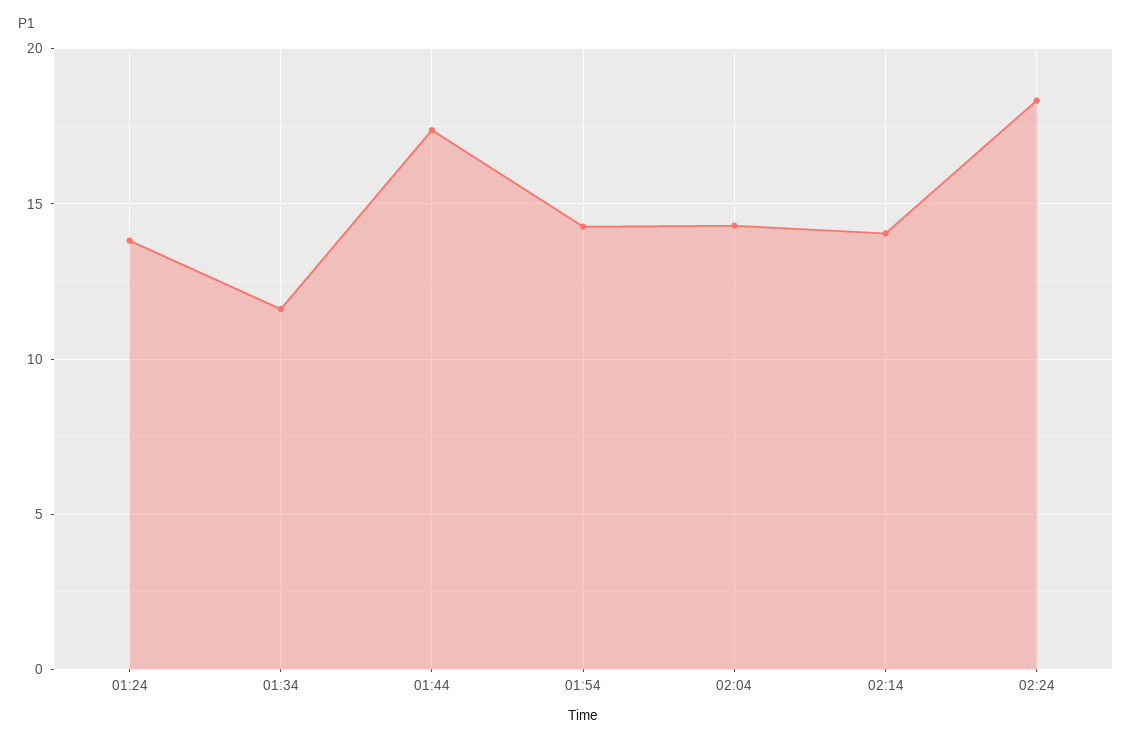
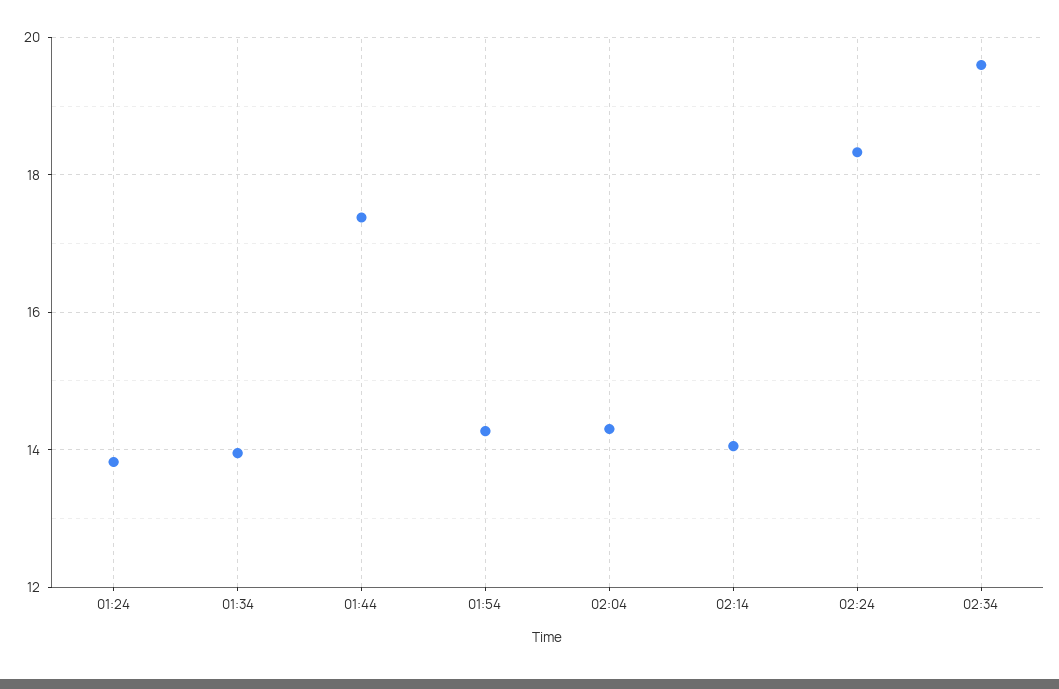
01:34: 11.5 -> 14
02:34: none -> 19.6

